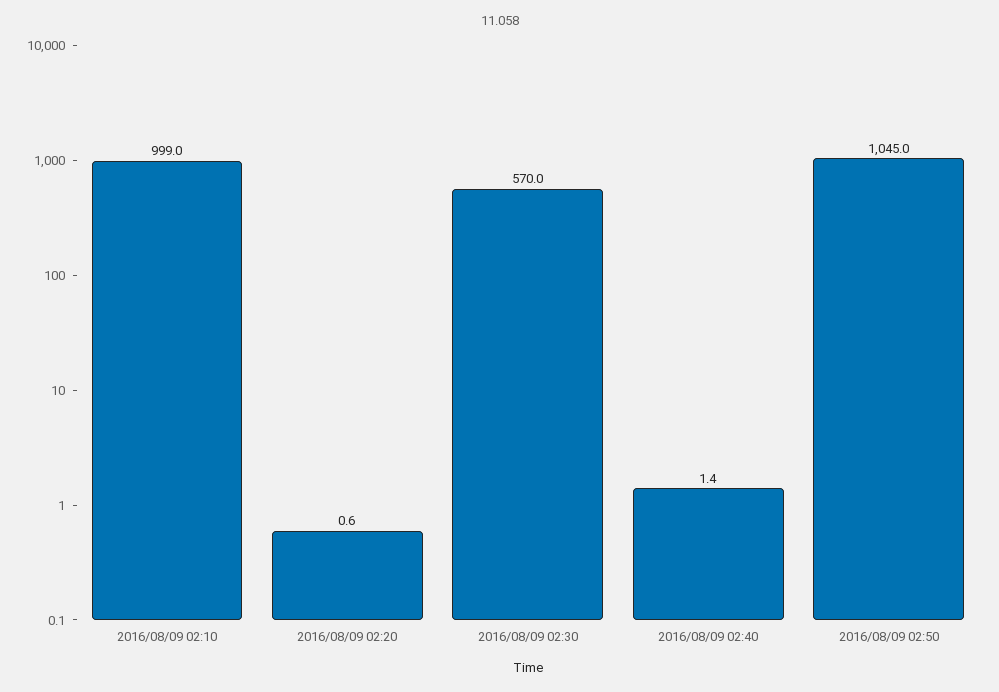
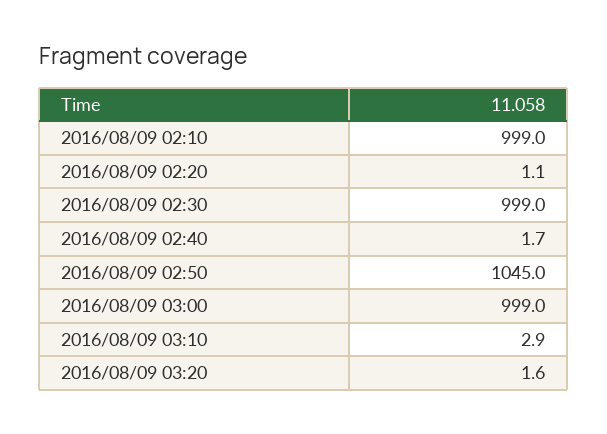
2016/08/09 02:20: 0.6 -> 1.1
2016/08/09 02:30: 570 -> 999
2016/08/09 02:40: 1.4 -> 1.7
2016/08/09 03:00: none -> 999
2016/08/09 03:10: none -> 2.9
2016/08/09 03:20: none -> 1.6

